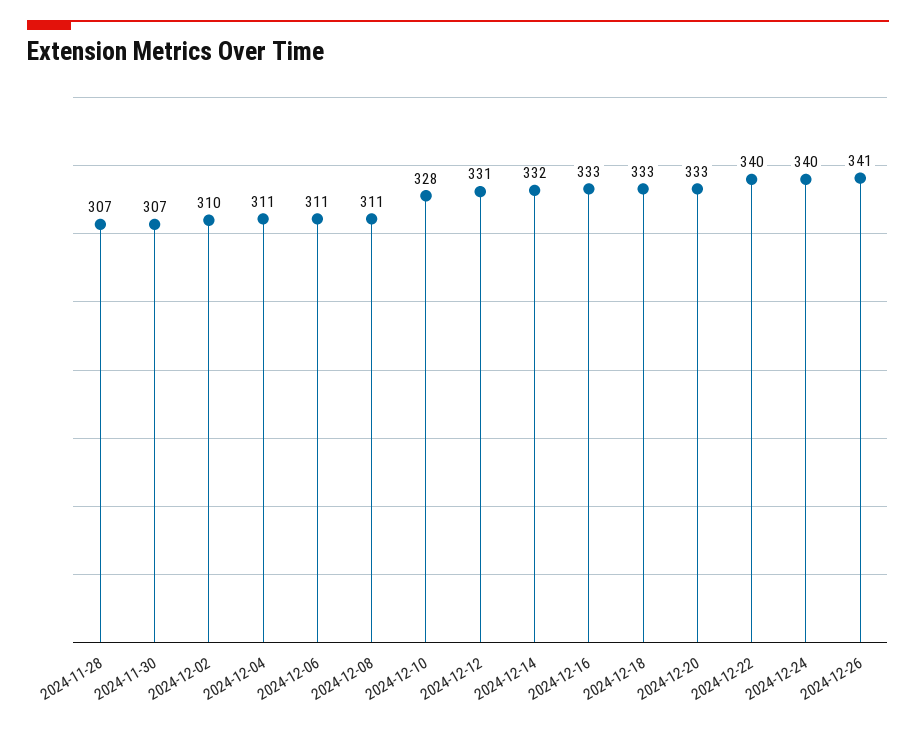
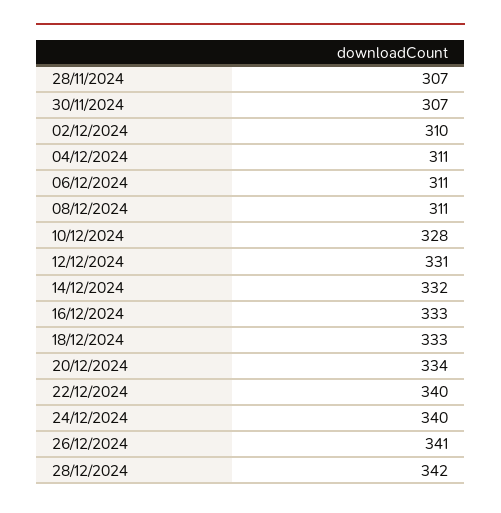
2024-12-20: 333 -> 334
28/12/2024: none -> 342

